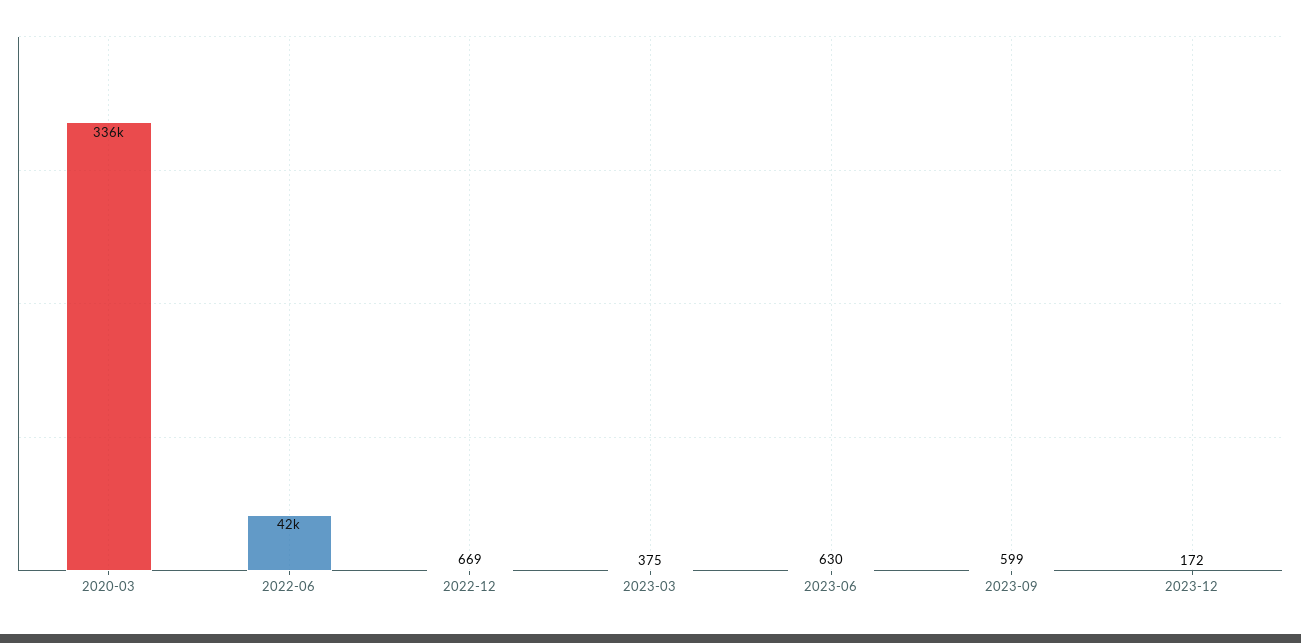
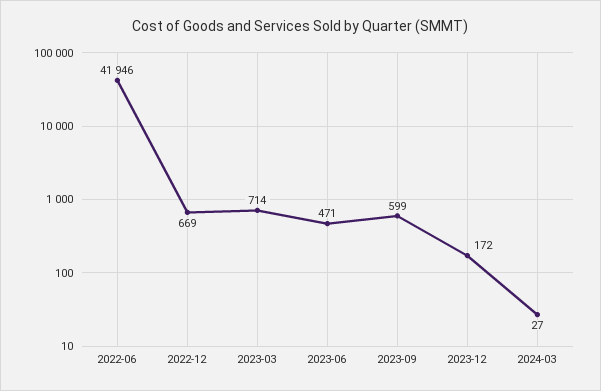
2020-03: 336000 -> none
2023-03: 375 -> 714
2023-06: 630 -> 471
2024-03: none -> 27

